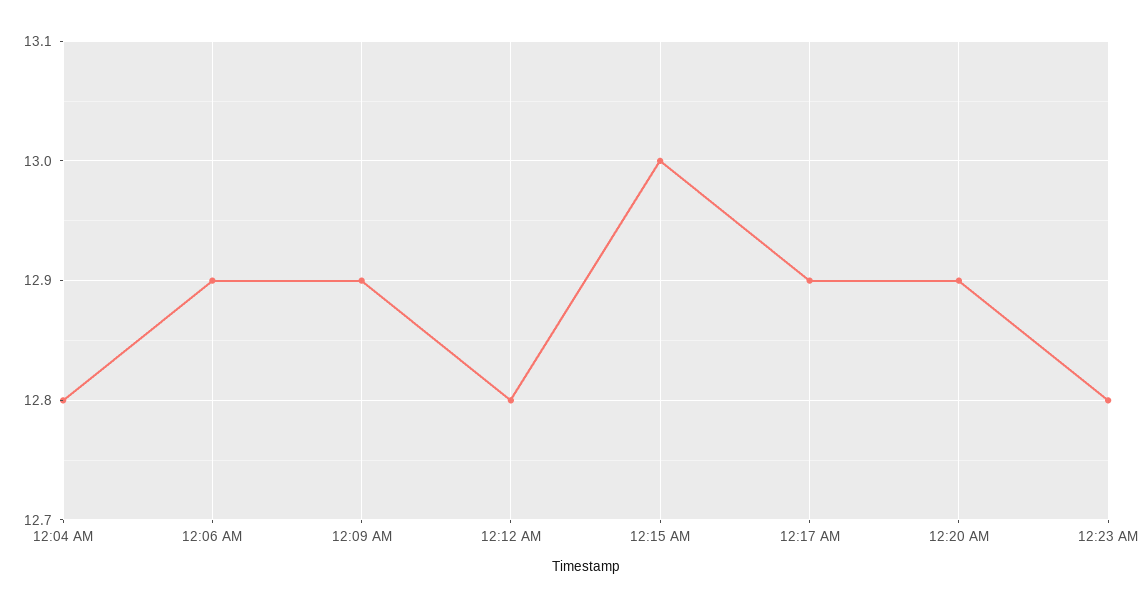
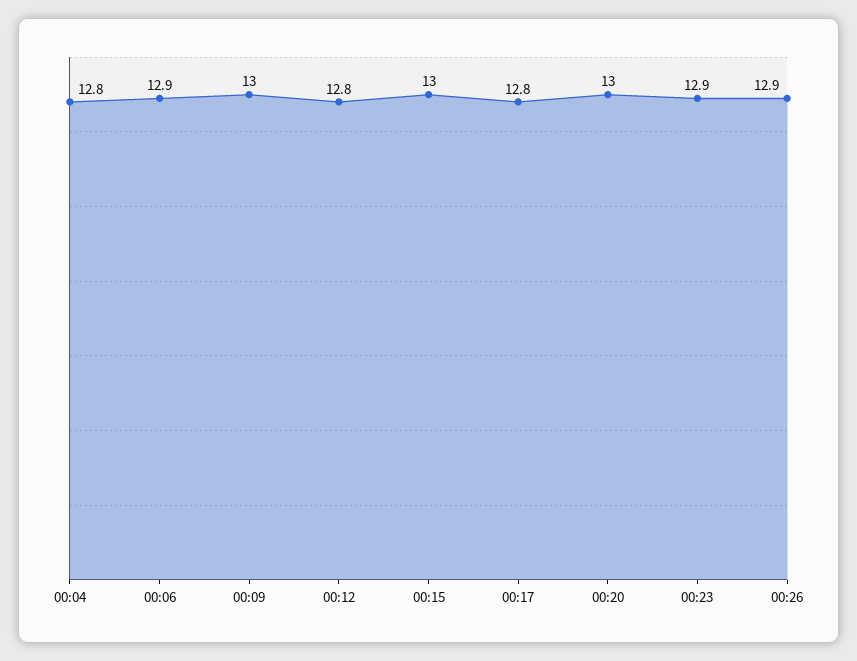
12:09 AM: 12.9 -> 13
12:17 AM: 12.9 -> 12.8
12:20 AM: 12.9 -> 13
12:23 AM: 12.8 -> 12.9
00:26: none -> 12.9

